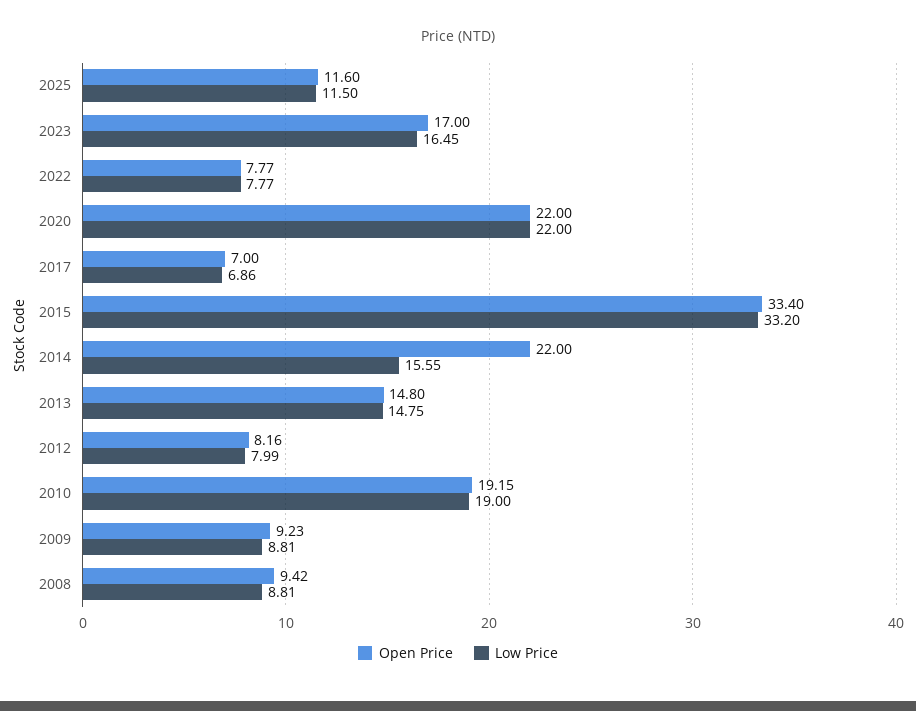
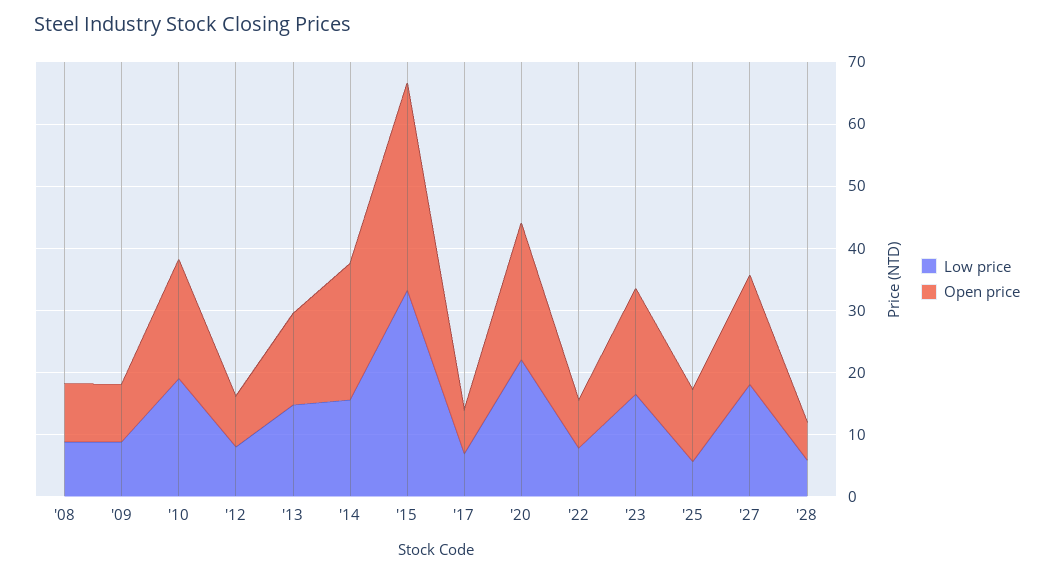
Low Price, 2025: 11.5 -> 6
Low Price, '27: none -> 18
Open Price, '27: none -> 18
Low Price, '28: none -> 6
Open Price, '28: none -> 6

